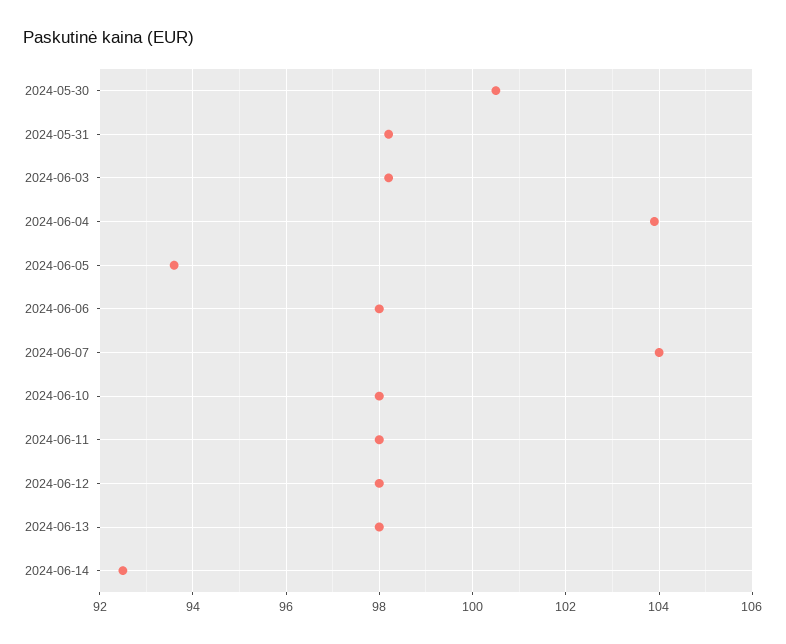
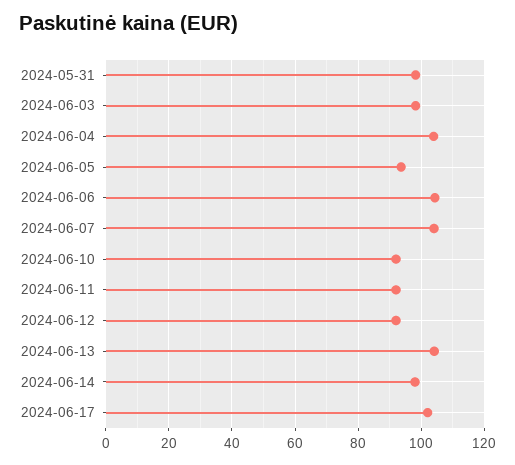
2024-05-30: 100.5 -> none
2024-06-06: 98 -> 104
2024-06-10: 98 -> 92
2024-06-11: 98 -> 92
2024-06-12: 98 -> 92
2024-06-13: 98 -> 104
2024-06-14: 92.5 -> 98
2024-06-17: none -> 102

